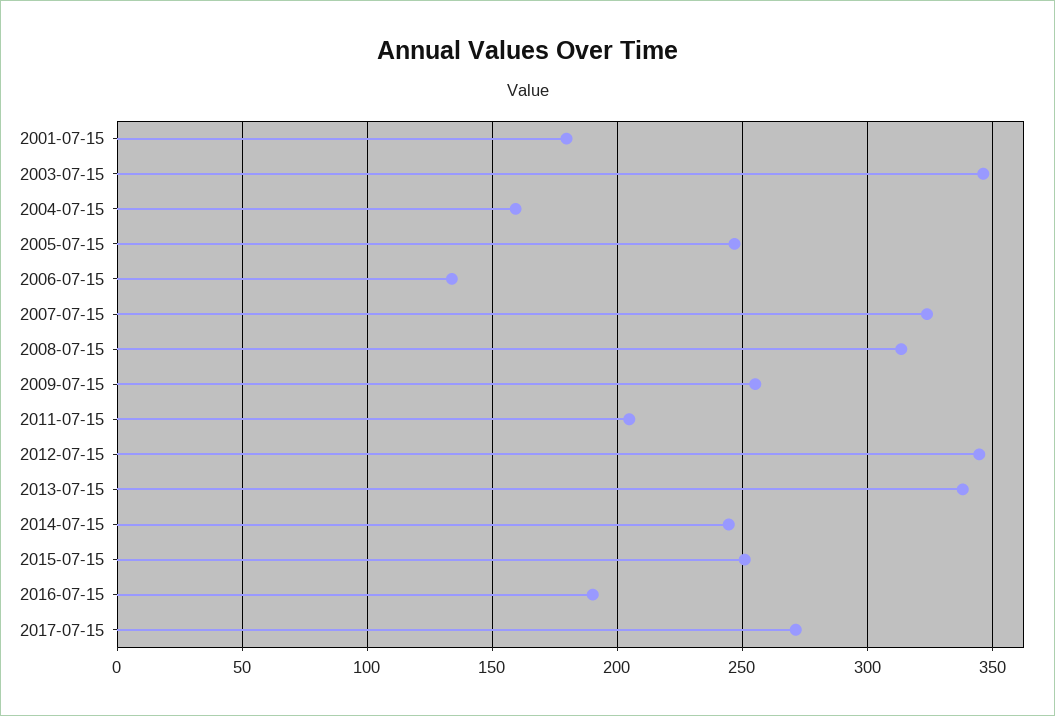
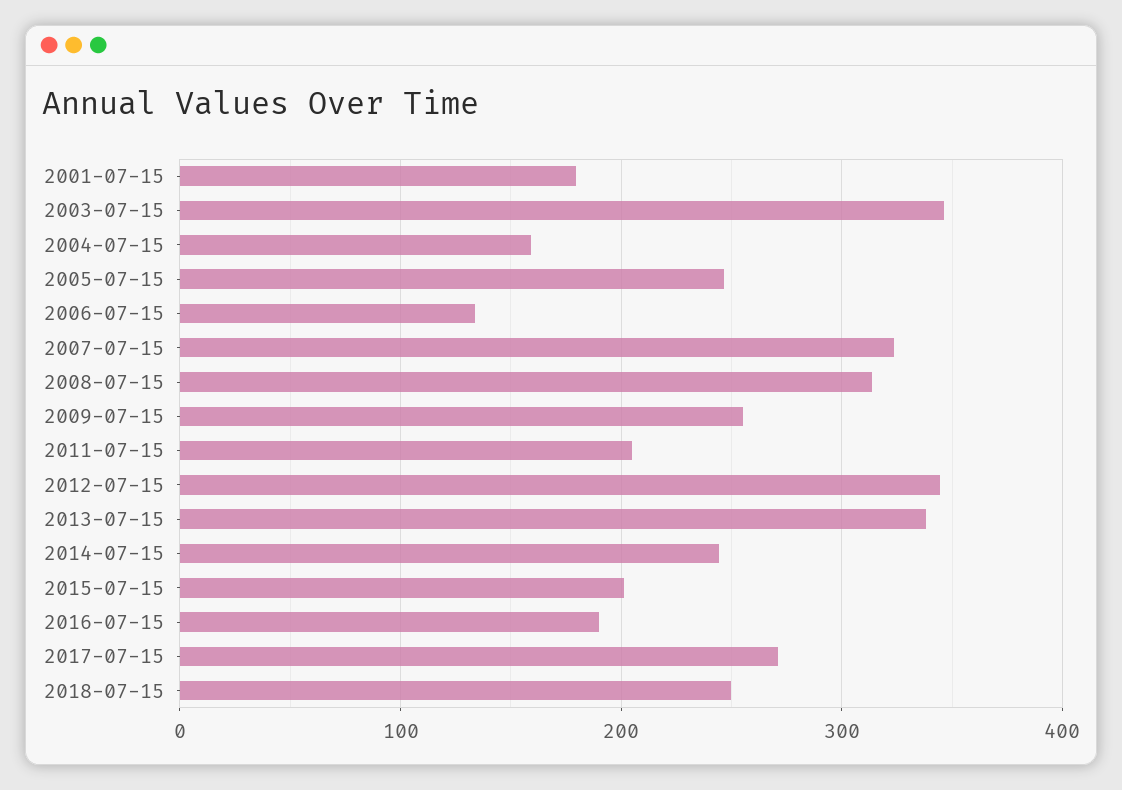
2015-07-15: 250 -> 200
2018-07-15: none -> 250

